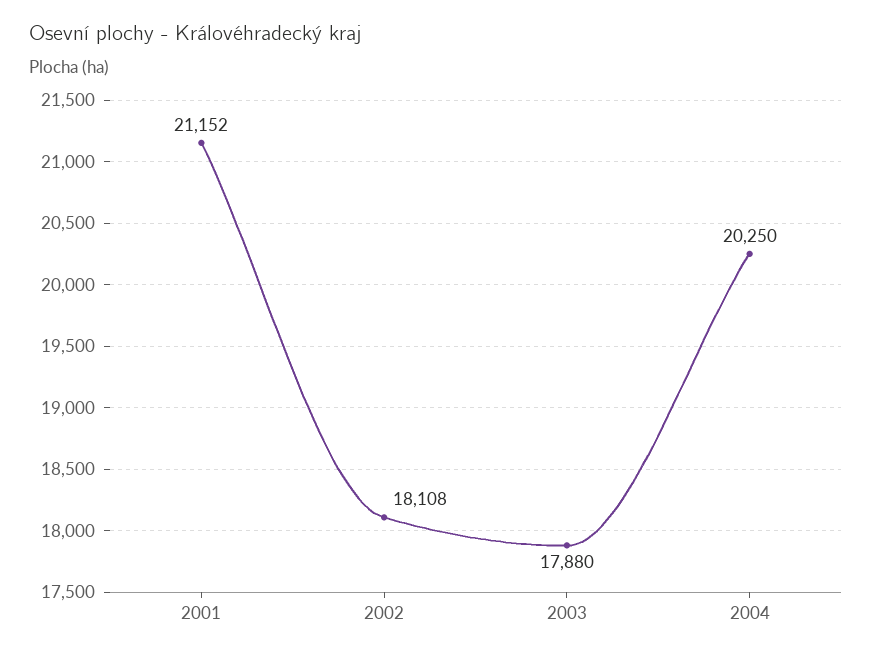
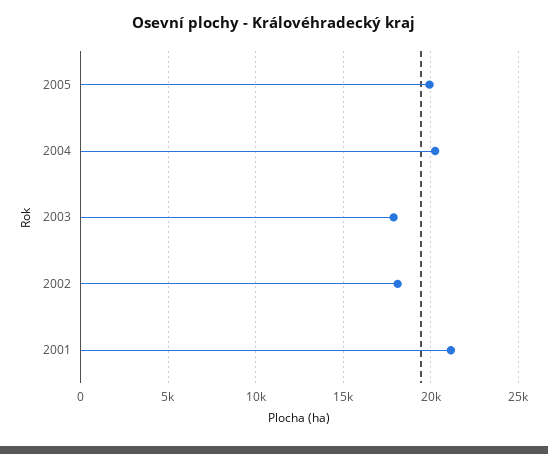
2005: none -> 20000

